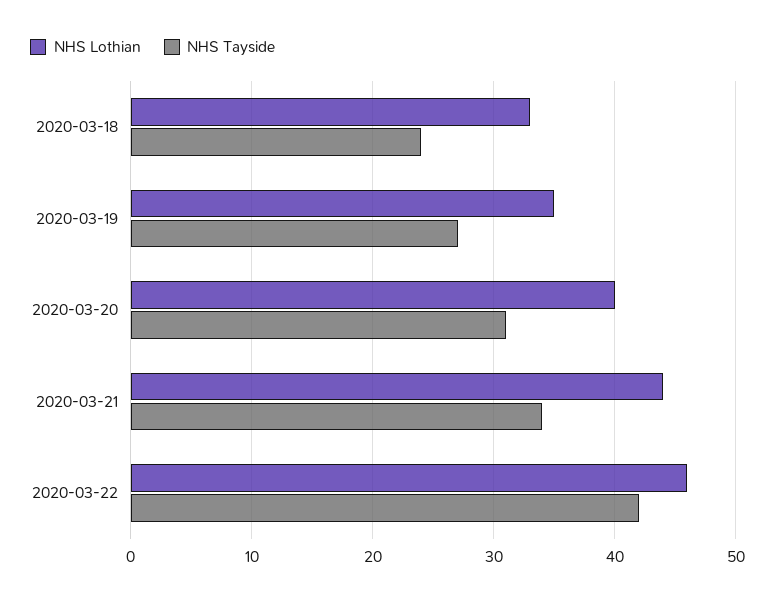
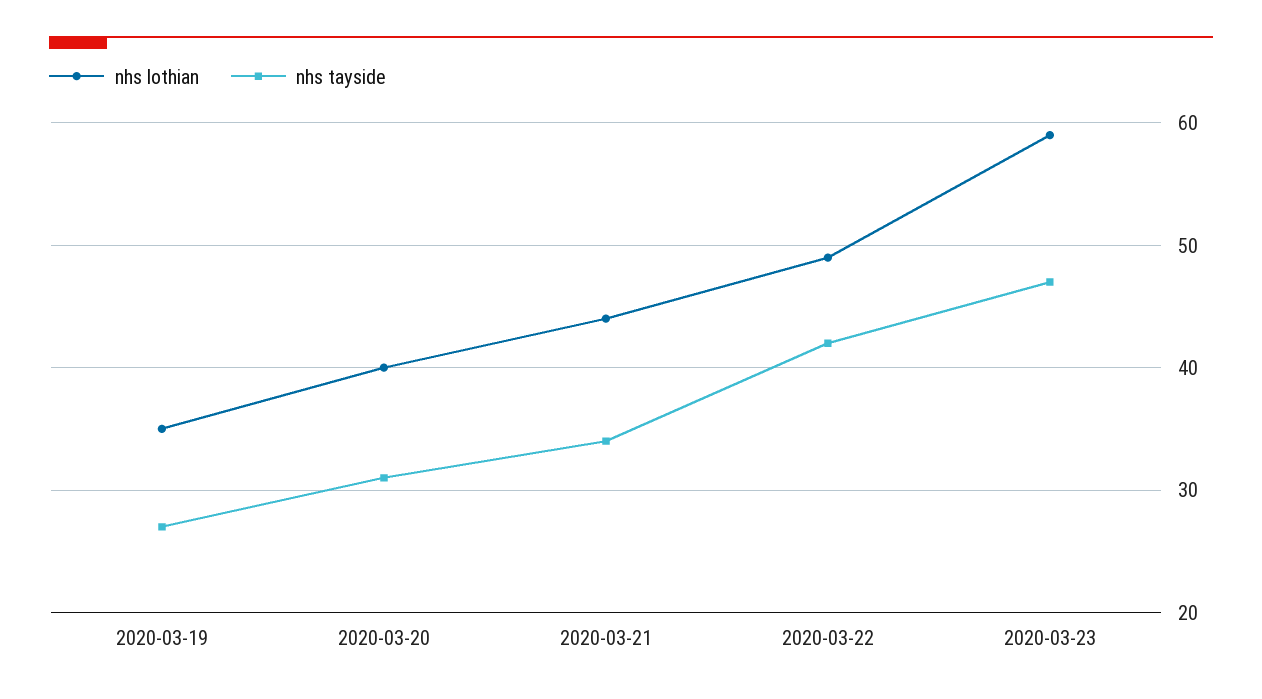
NHS Lothian, 2020-03-18: 33 -> none
NHS Tayside, 2020-03-18: 24 -> none
NHS Lothian, 2020-03-22: 46 -> 49
NHS Lothian, 2020-03-23: none -> 59
NHS Tayside, 2020-03-23: none -> 47

